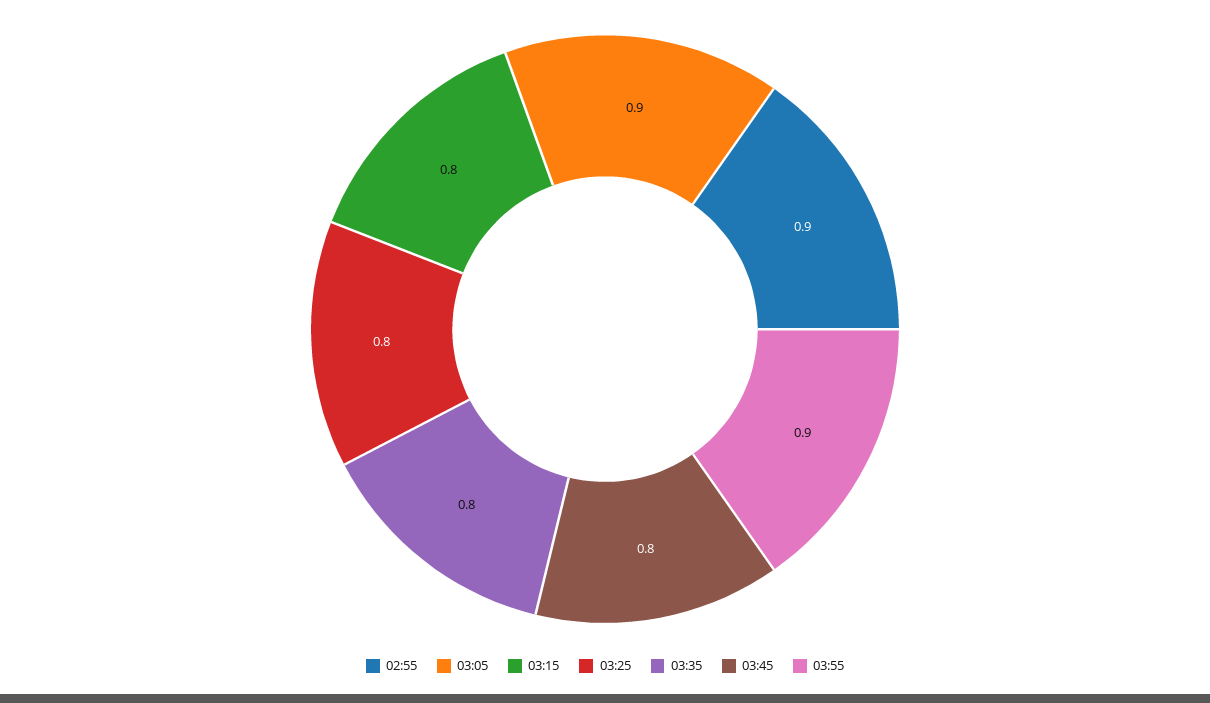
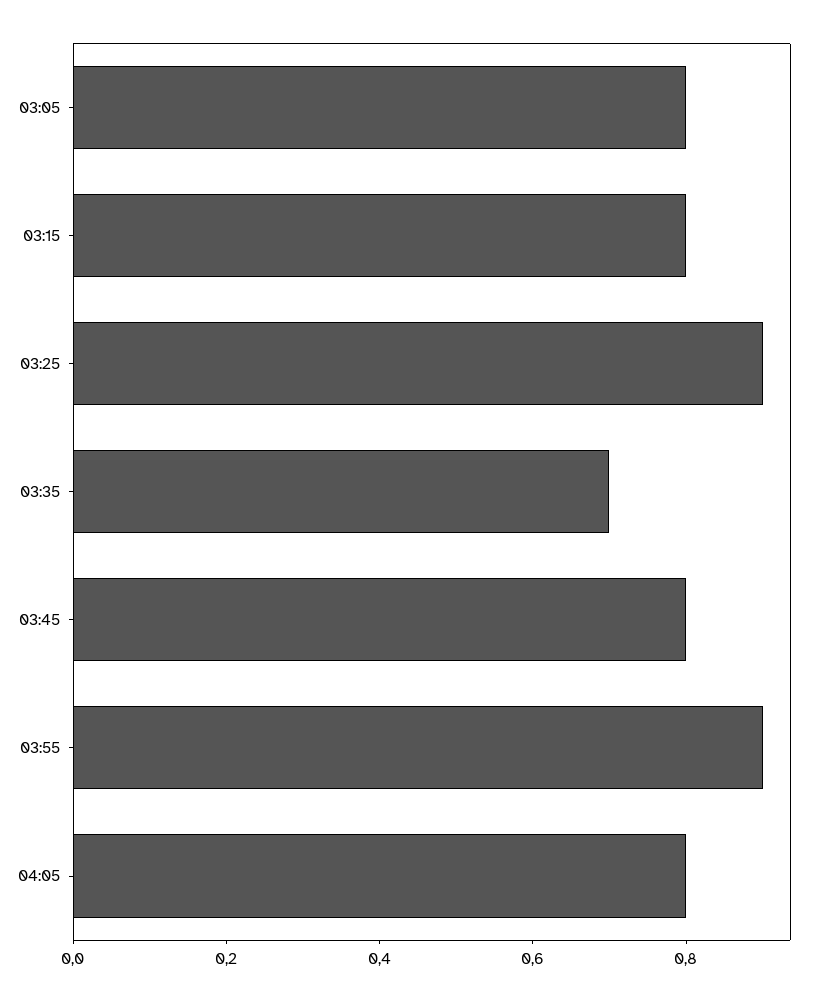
02:55: 0.9 -> none
03:05: 0.9 -> 0.8
03:25: 0.8 -> 0.9
03:35: 0.8 -> 0.7
04:05: none -> 0.8

